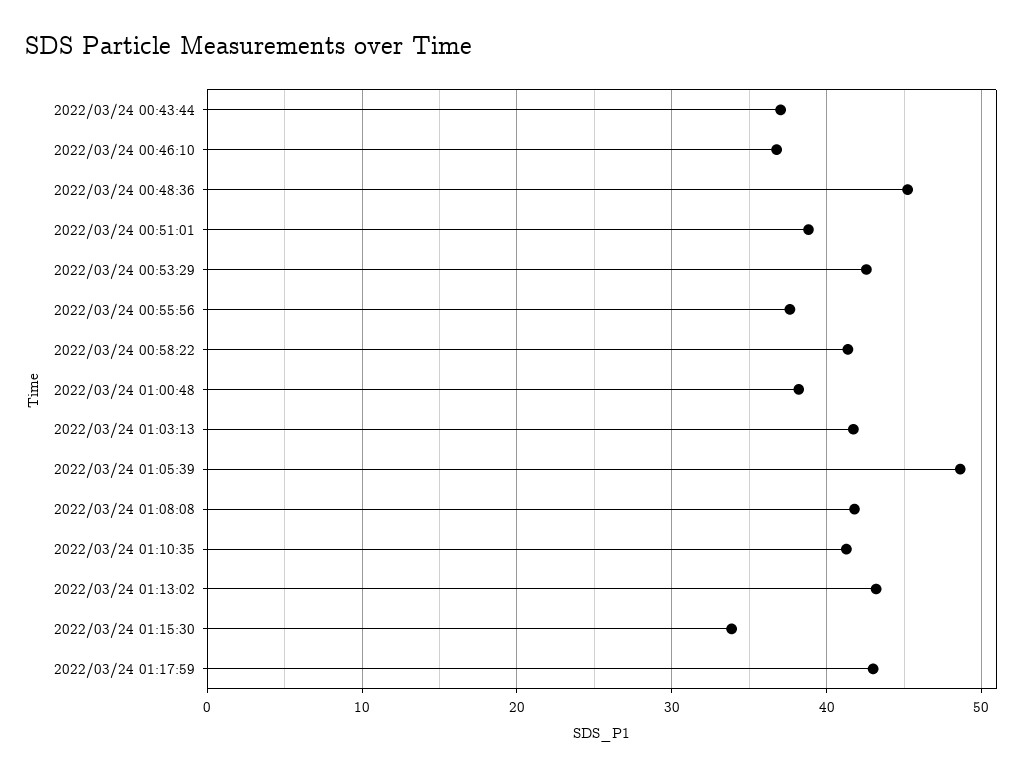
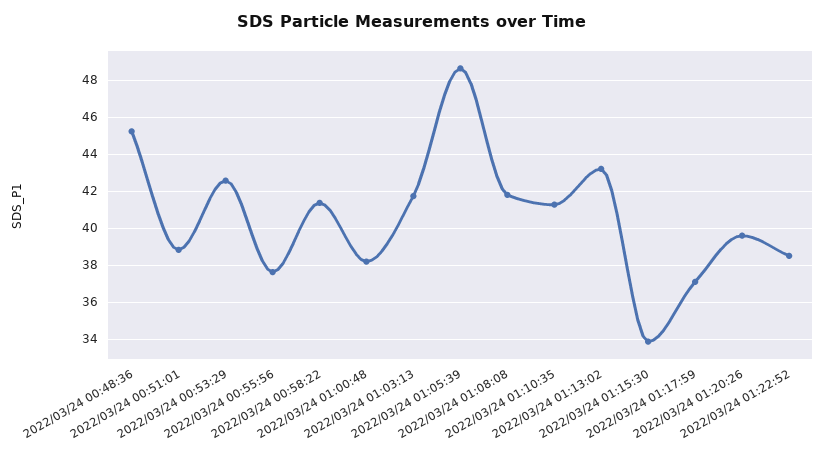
2022/03/24 00:43:44: 37 -> none
2022/03/24 00:46:10: 37 -> none
2022/03/24 01:17:59: 43 -> 37
2022/03/24 01:20:26: none -> 39.5
2022/03/24 01:22:52: none -> 38.5

